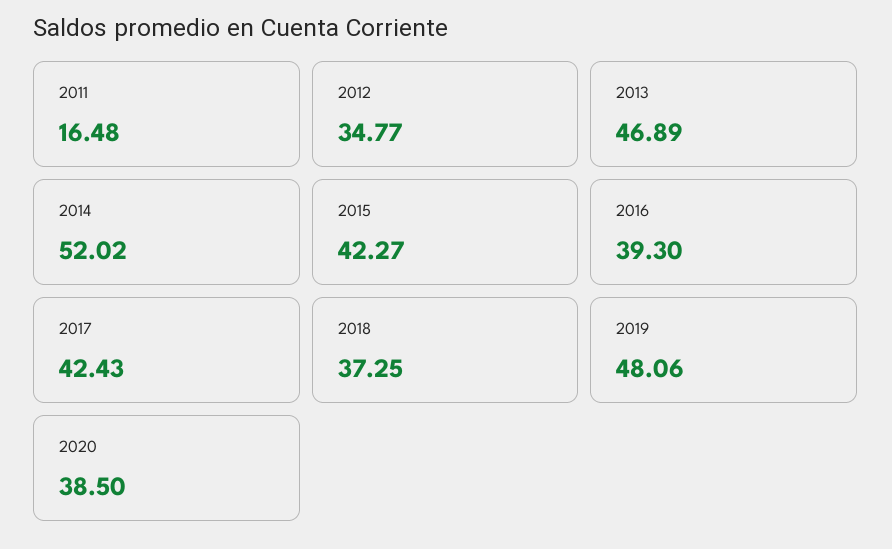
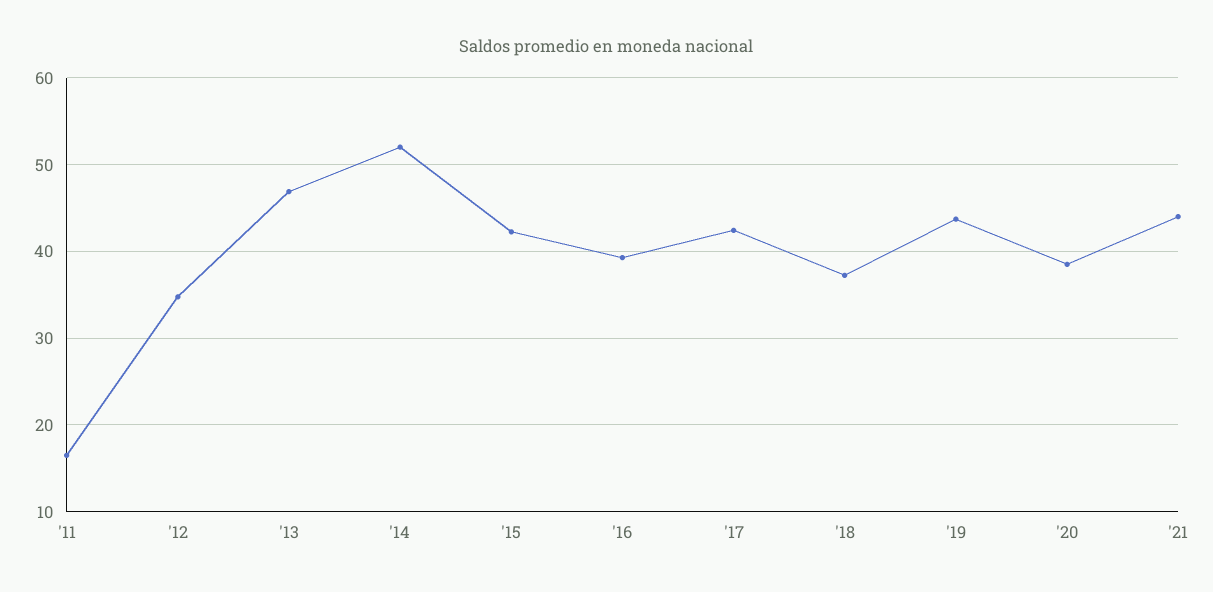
2019: 48.06 -> 44
'21: none -> 44

